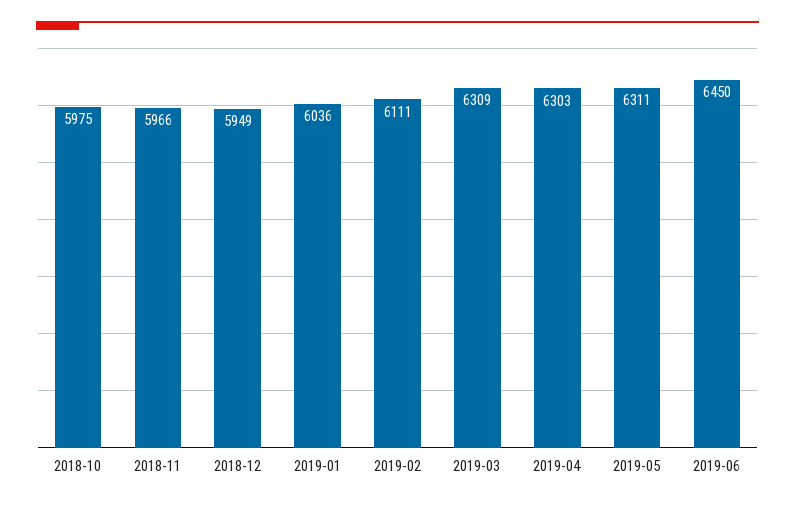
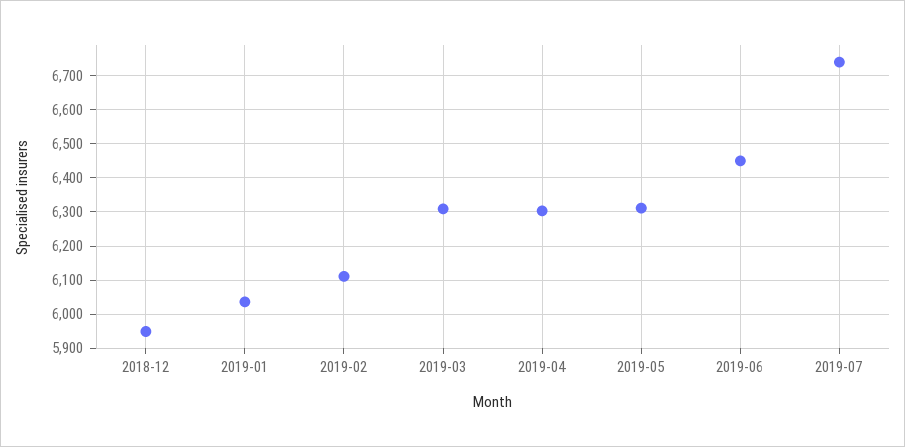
2018-10: 5975 -> none
2018-11: 5966 -> none
2019-07: none -> 6740

